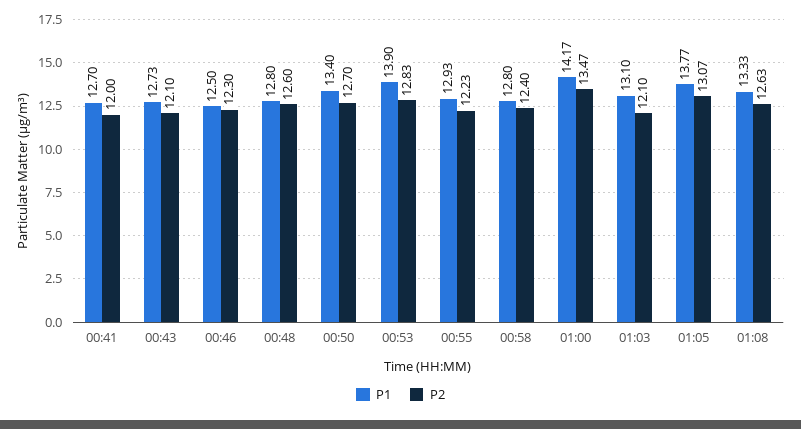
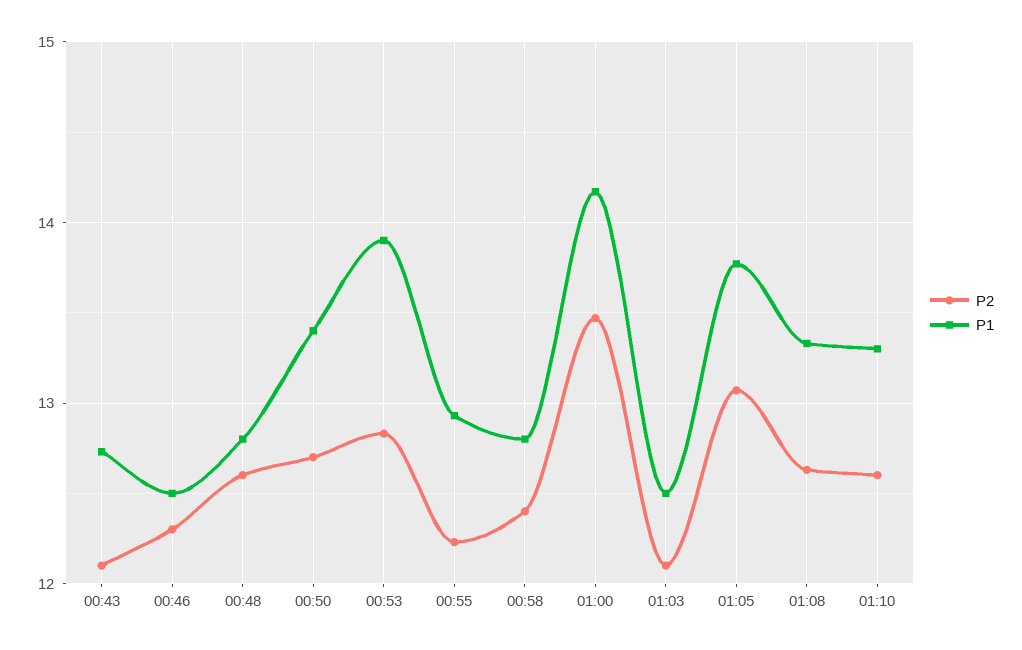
P1, 00:41: 12.7 -> none
P2, 00:41: 12 -> none
P1, 01:03: 13.1 -> 12.5
P2, 01:10: none -> 12.6
P1, 01:10: none -> 13.3

